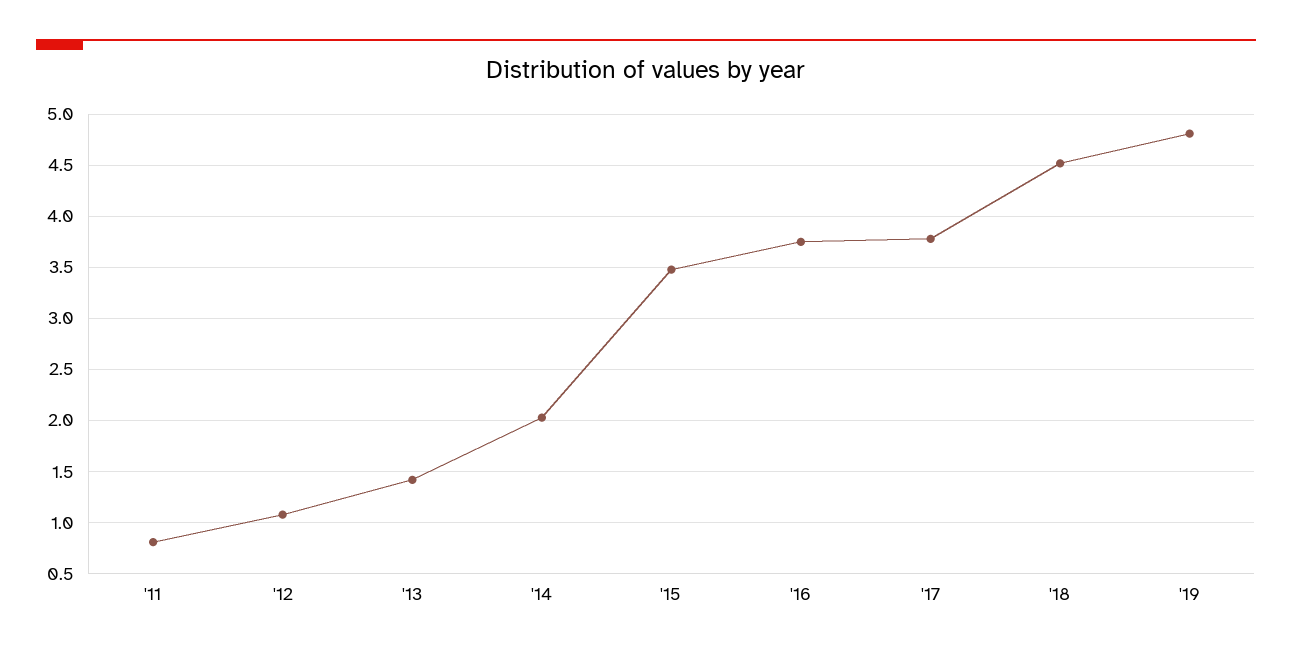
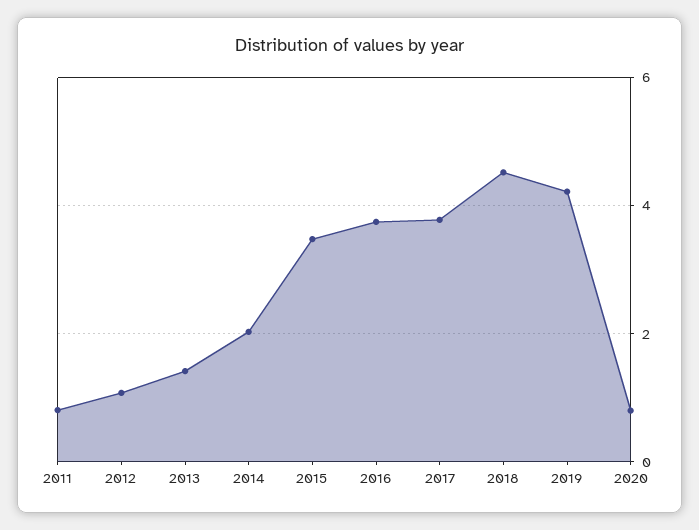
'19: 4.8 -> 4.2
2020: none -> 0.8

